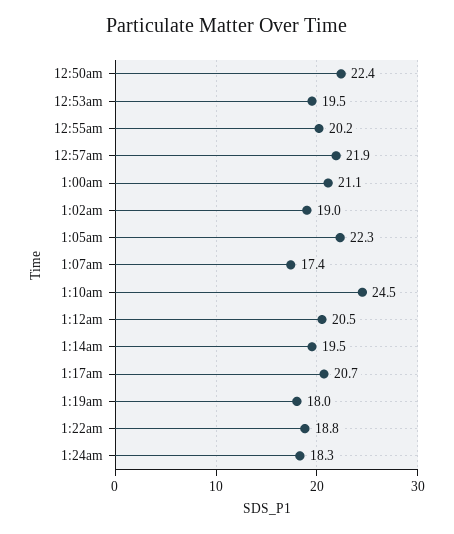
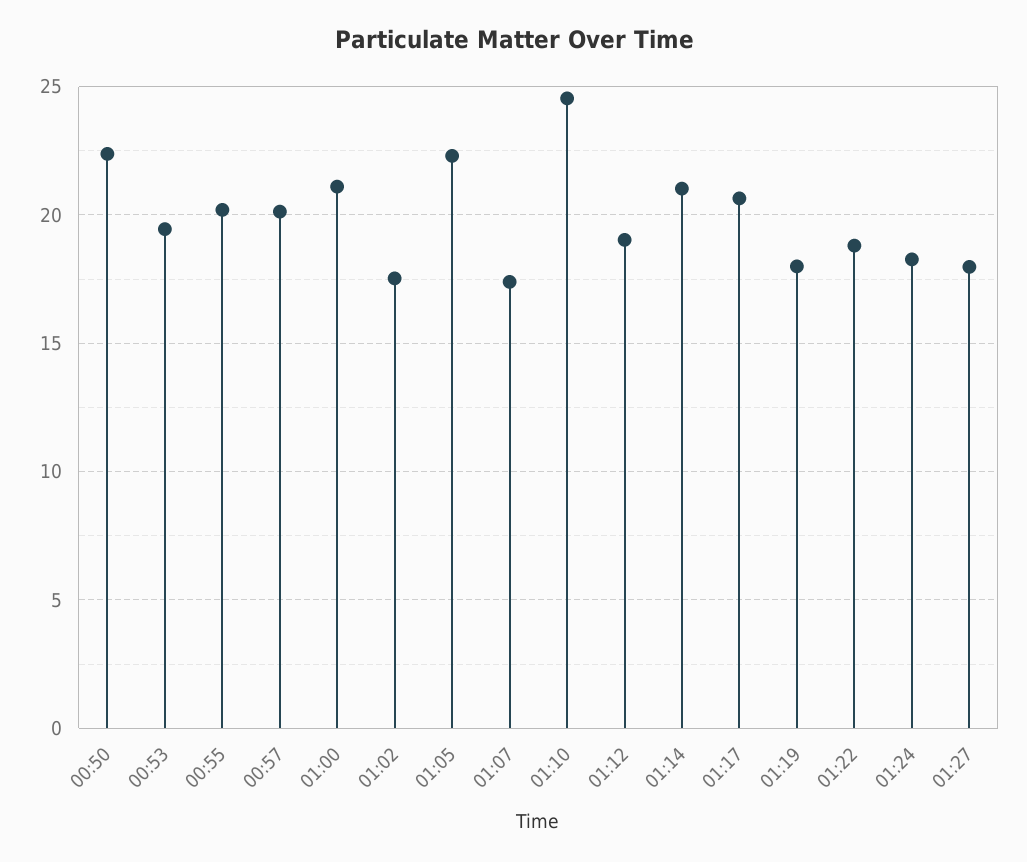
12:57am: 21.9 -> 20
1:02am: 19 -> 17.5
1:12am: 20.5 -> 19
1:14am: 19.5 -> 21
01:27: none -> 18

